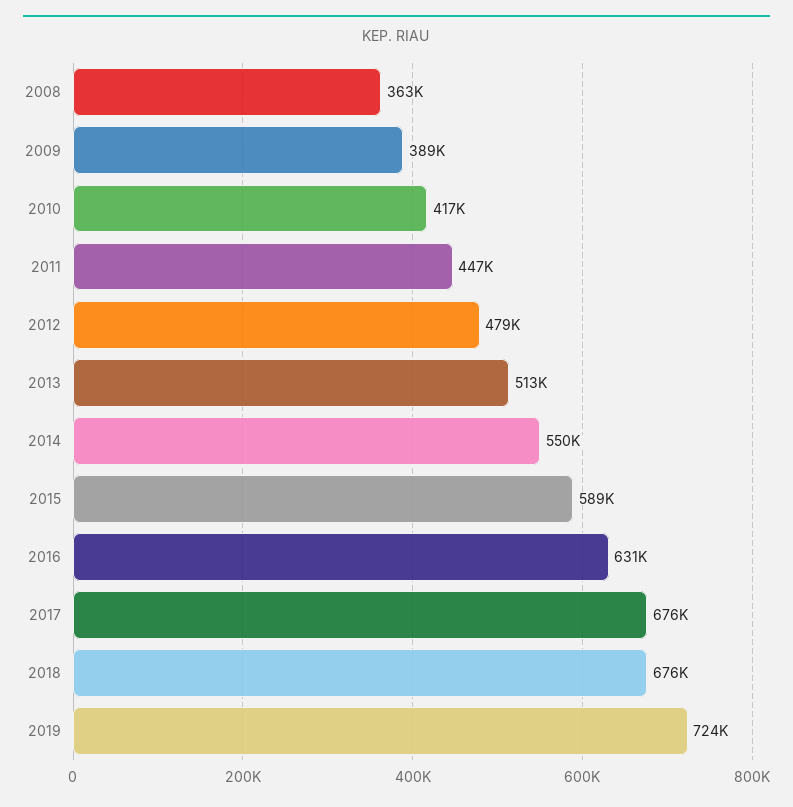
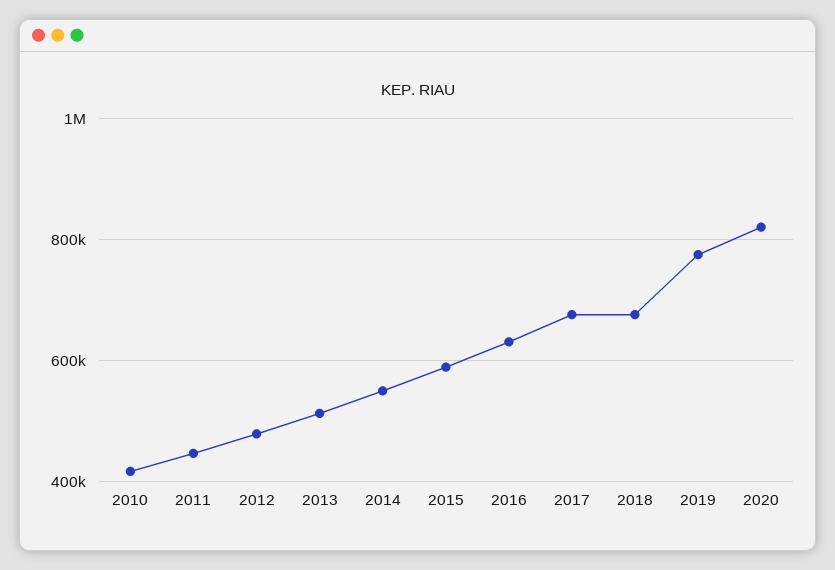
2008: 363000 -> none
2009: 389000 -> none
2019: 724000 -> 780000
2020: none -> 820000

